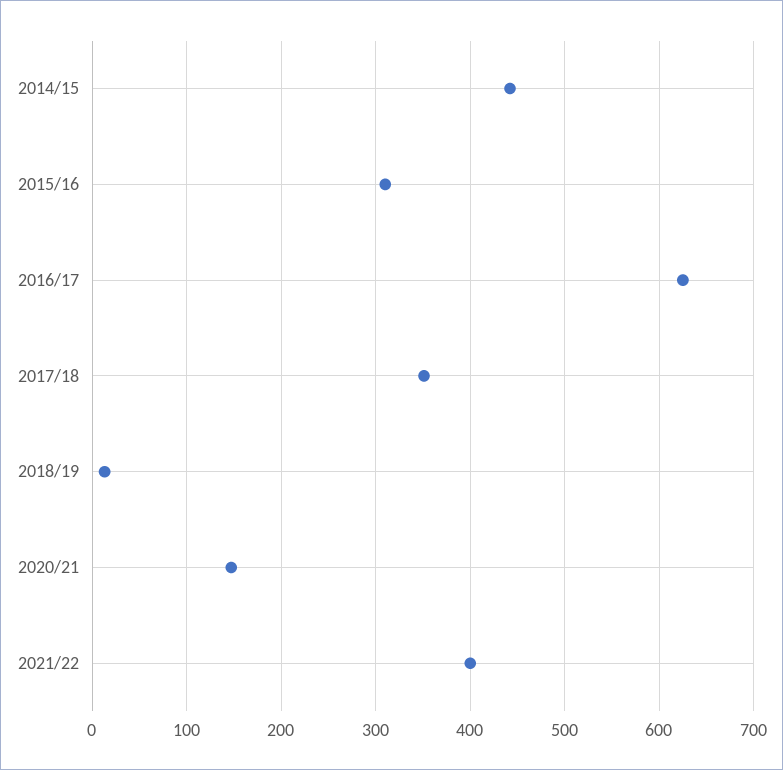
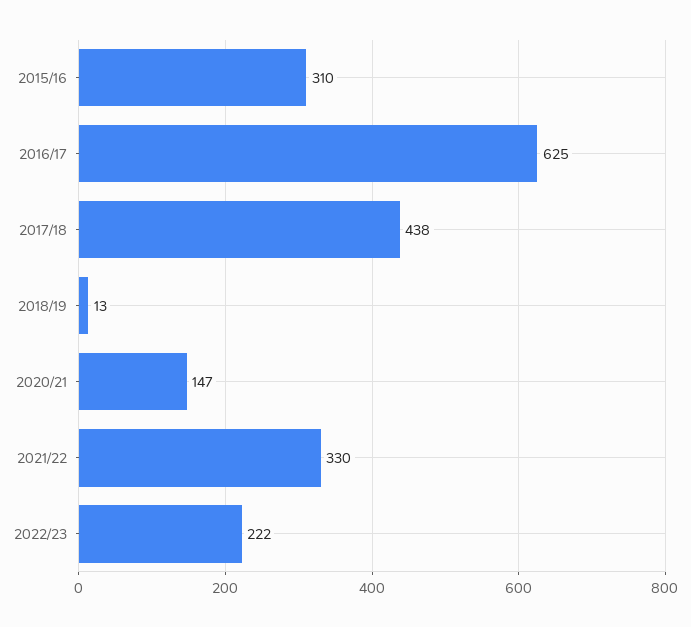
2014/15: 440 -> none
2017/18: 350 -> 438
2021/22: 400 -> 330
2022/23: none -> 222

